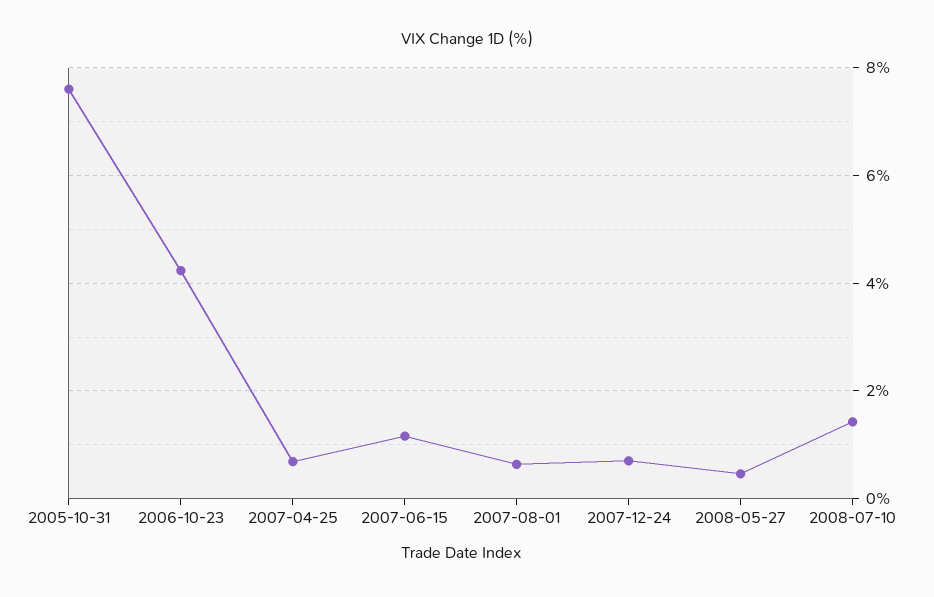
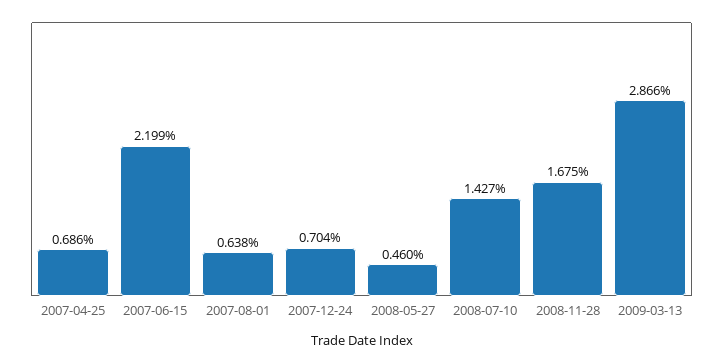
2005-10-31: 7.6 -> none
2006-10-23: 4.2 -> none
2007-06-15: 1.2 -> 2.199
2008-11-28: none -> 1.675
2009-03-13: none -> 2.866

